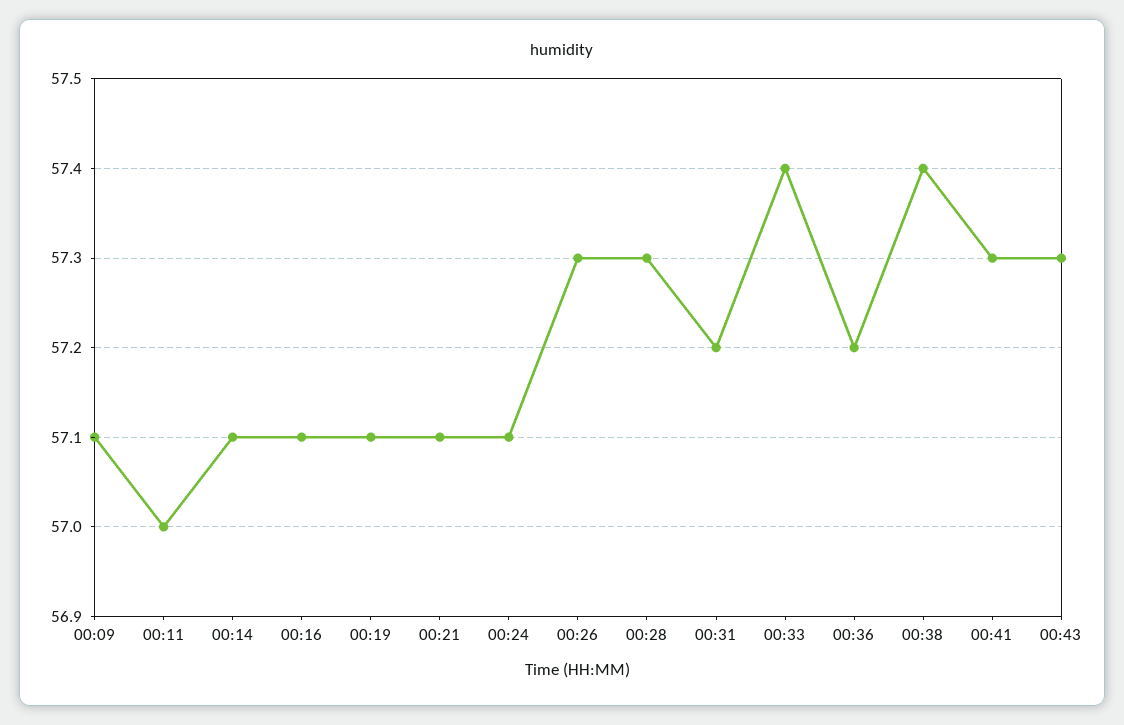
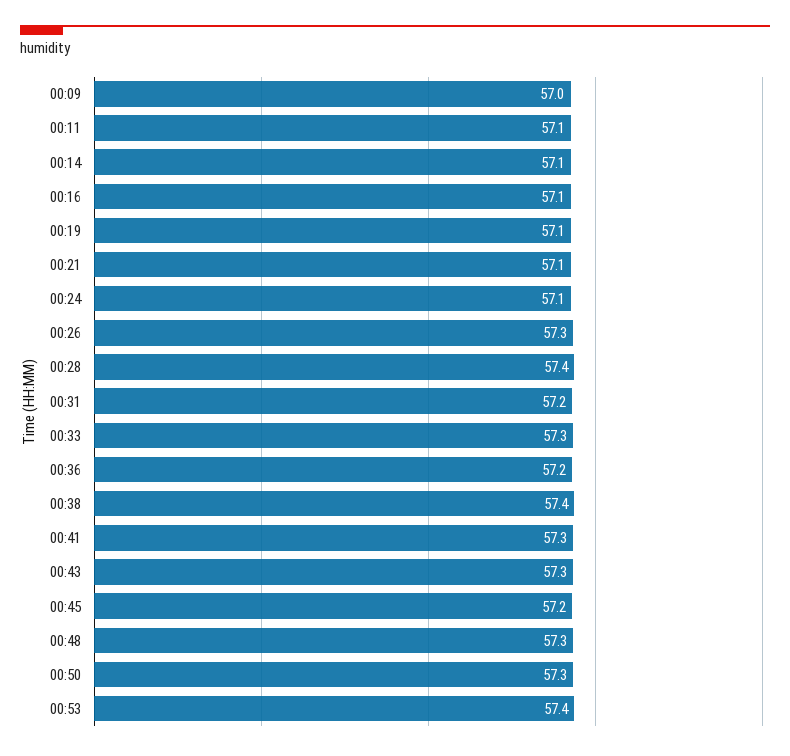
00:09: 57.1 -> 57
00:11: 57 -> 57.1
00:28: 57.3 -> 57.4
00:33: 57.4 -> 57.3
00:45: none -> 57.2
00:48: none -> 57.3
00:50: none -> 57.3
00:53: none -> 57.4

